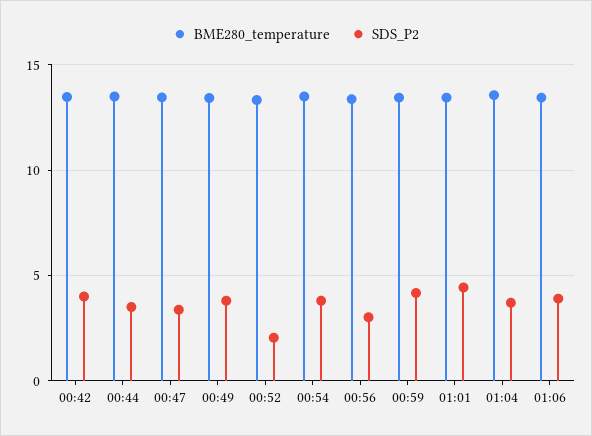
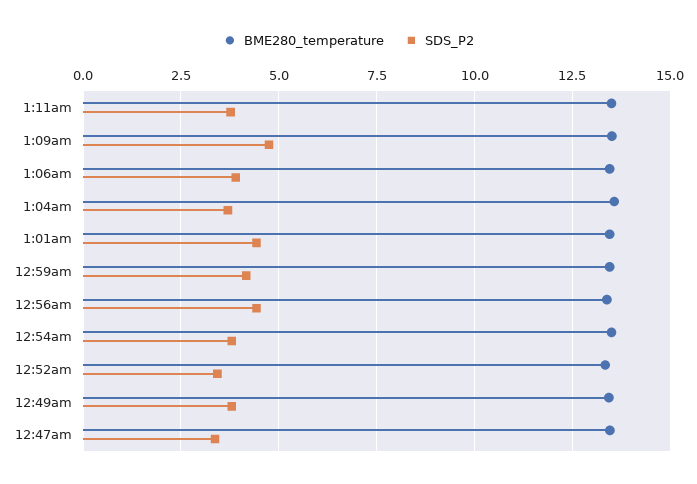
BME280_temperature, 00:42: 13.5 -> none
SDS_P2, 00:42: 4 -> none
BME280_temperature, 00:44: 13.5 -> none
SDS_P2, 00:44: 3.5 -> none
SDS_P2, 00:52: 2 -> 3.5
SDS_P2, 00:56: 3 -> 4.5
BME280_temperature, 1:11am: none -> 13.5
SDS_P2, 1:11am: none -> 3.75
BME280_temperature, 1:09am: none -> 13.5
SDS_P2, 1:09am: none -> 4.75

